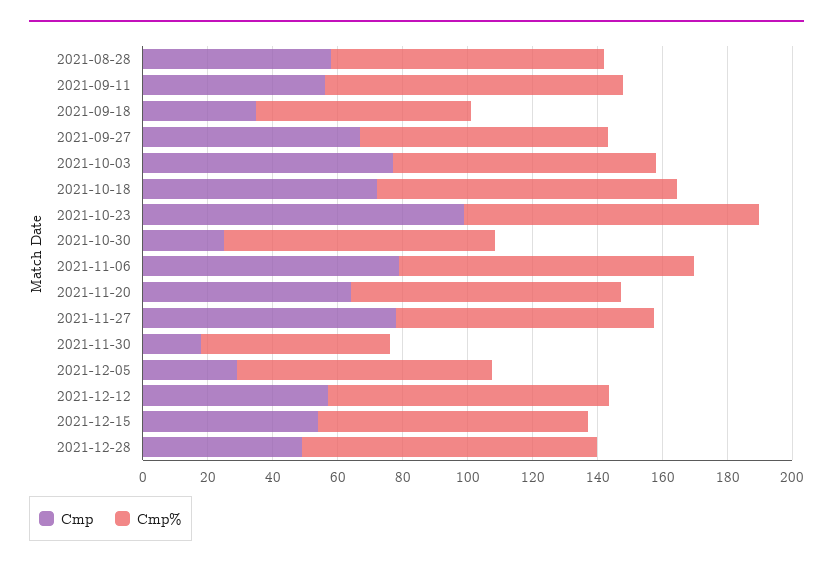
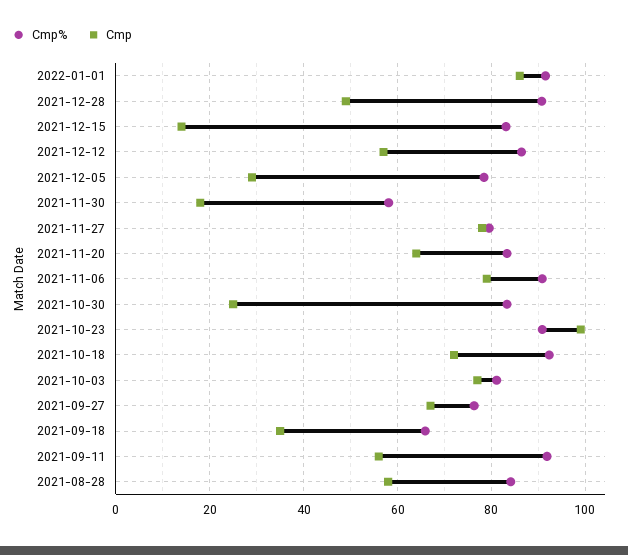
Cmp, 2021-12-15: 55 -> 14
Cmp%, 2022-01-01: none -> 92
Cmp, 2022-01-01: none -> 86

